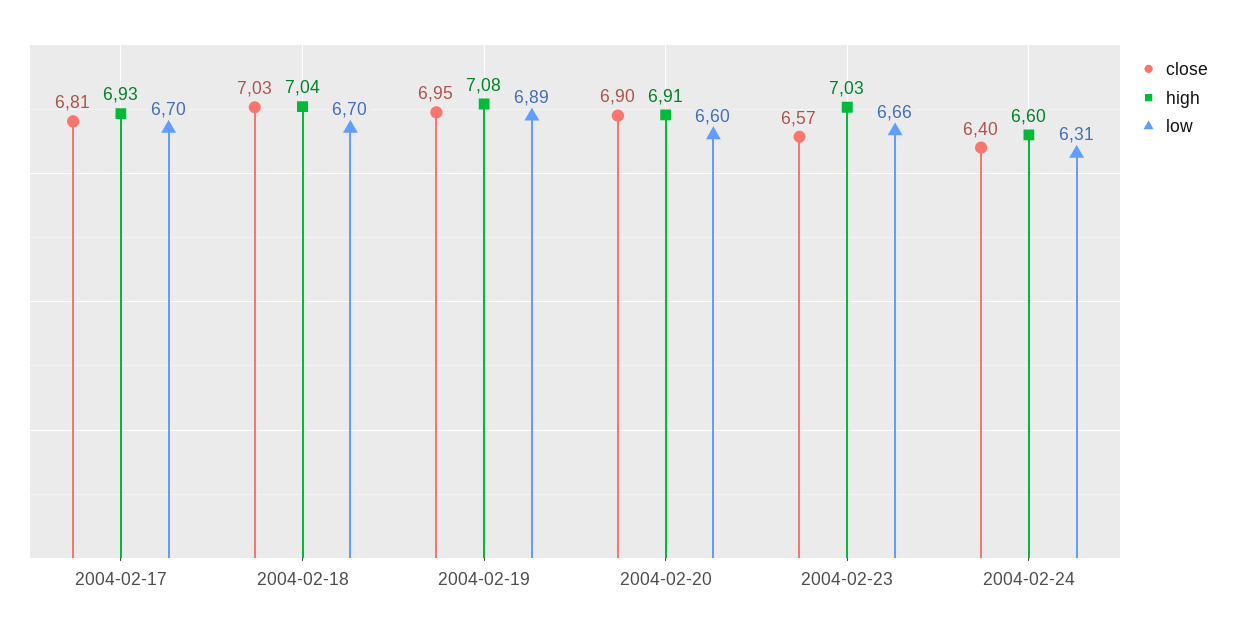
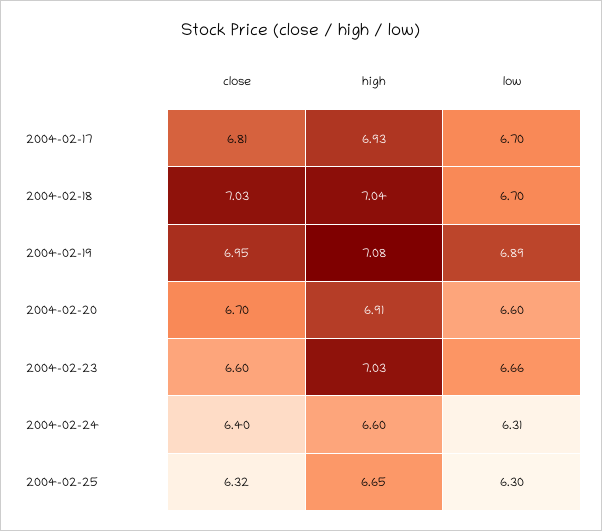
close, 2004-02-20: 6.9 -> 6.7
close, 2004-02-23: 6.57 -> 6.6
close, 2004-02-25: none -> 6.32
high, 2004-02-25: none -> 6.65
low, 2004-02-25: none -> 6.3

